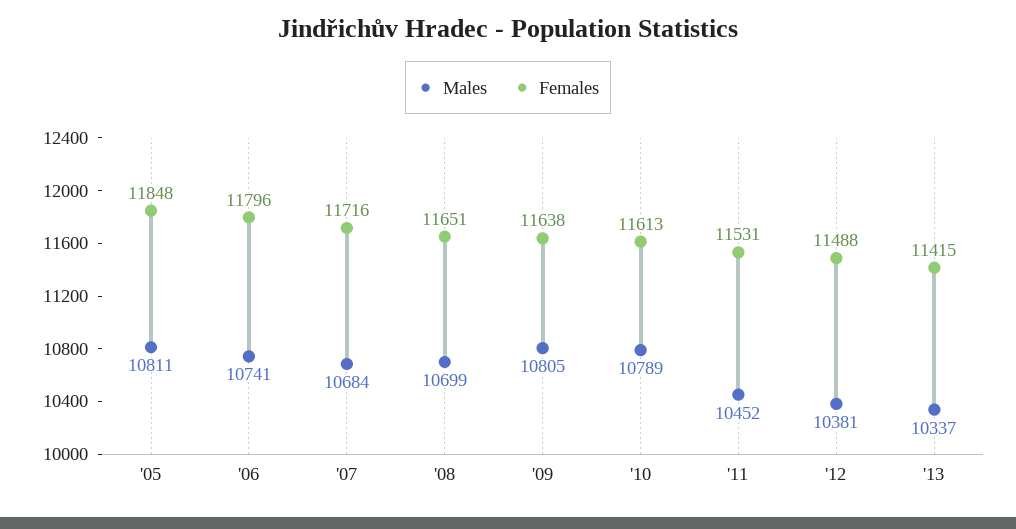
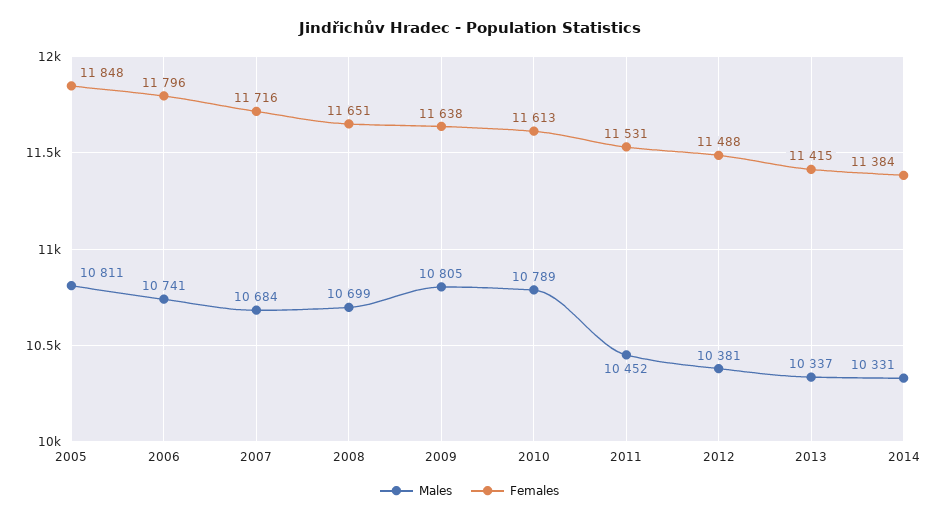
Males, 2014: none -> 10331
Females, 2014: none -> 11384

